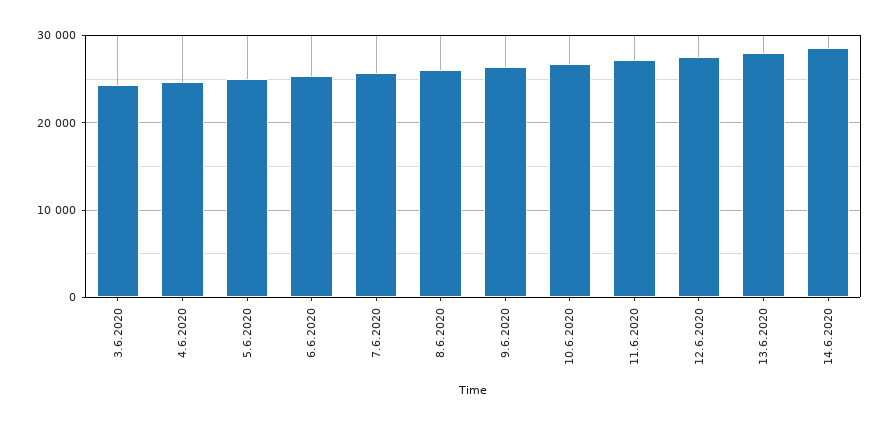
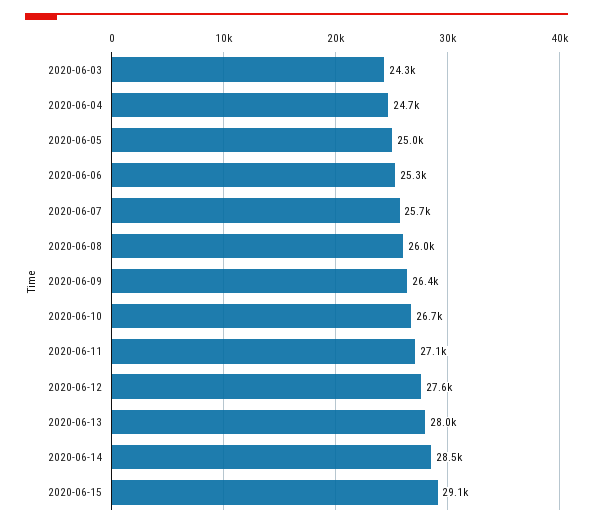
2020-06-15: none -> 29100

